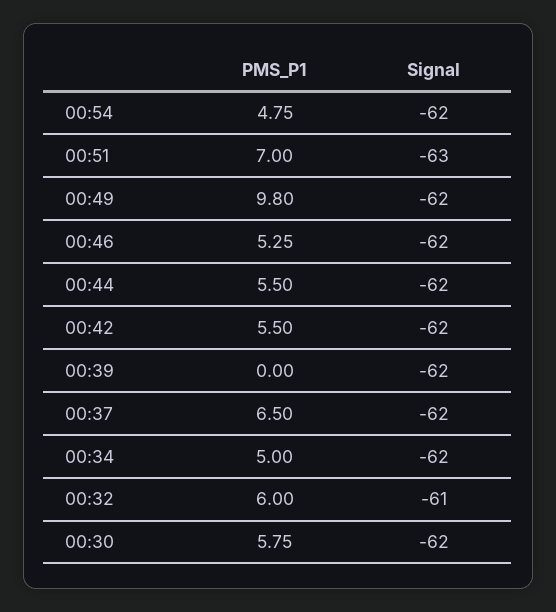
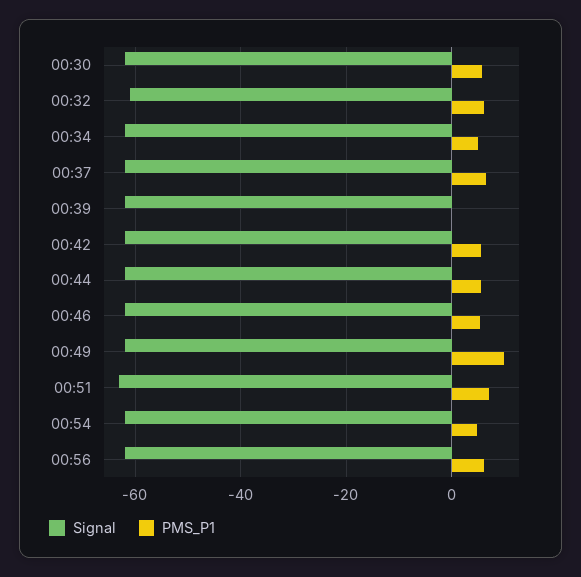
Signal, 00:56: none -> -62
PMS_P1, 00:56: none -> 6

